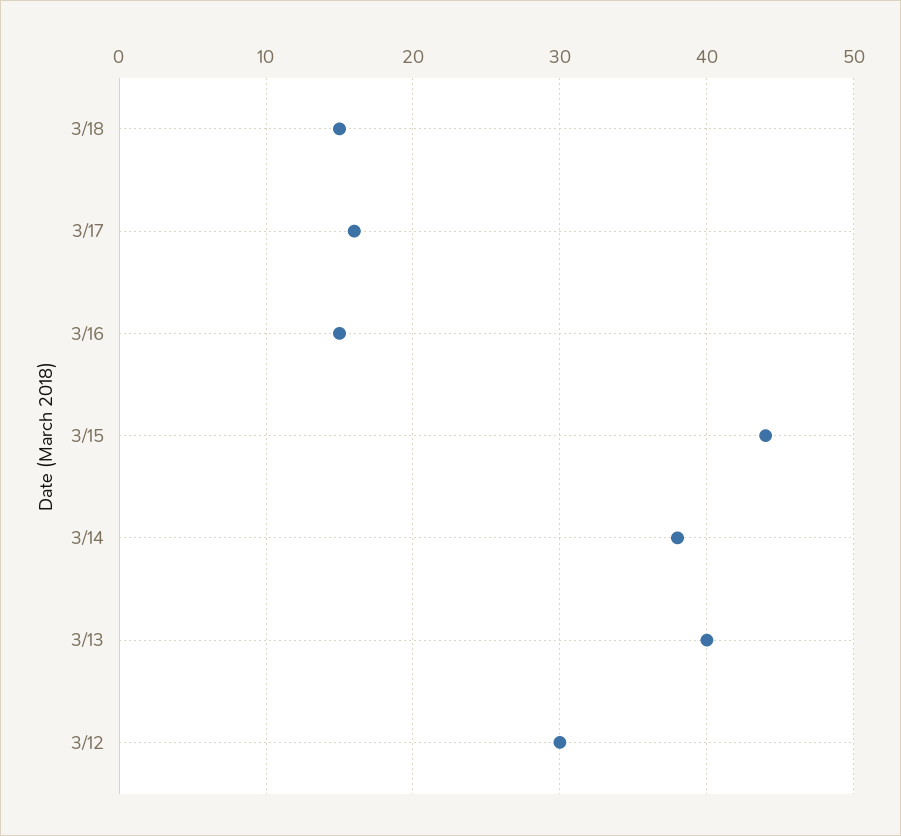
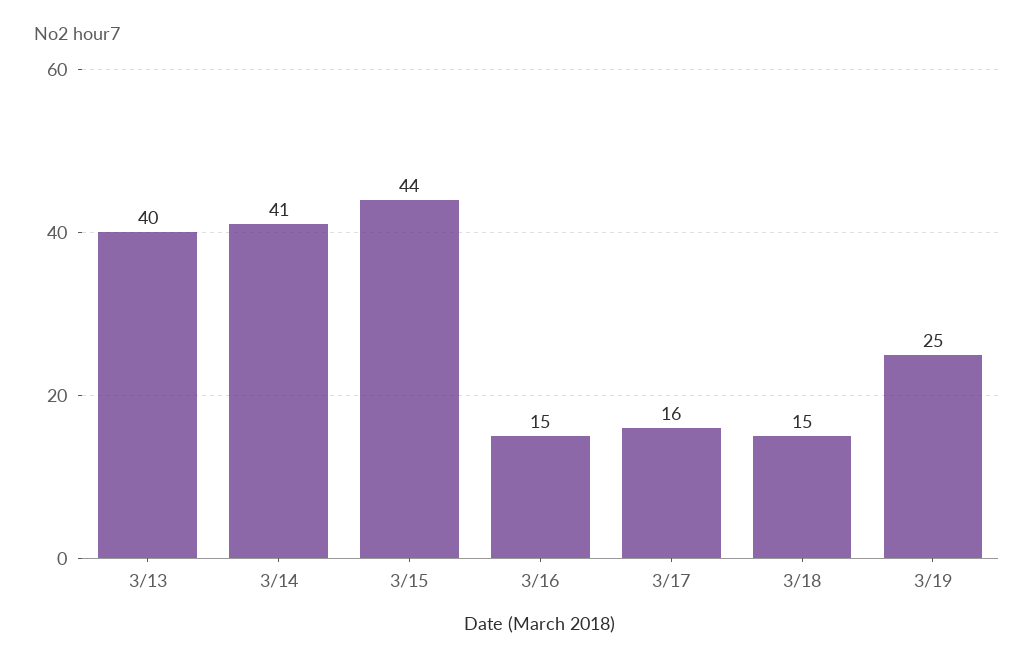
3/14: 38 -> 41
3/12: 30 -> none
3/19: none -> 25

